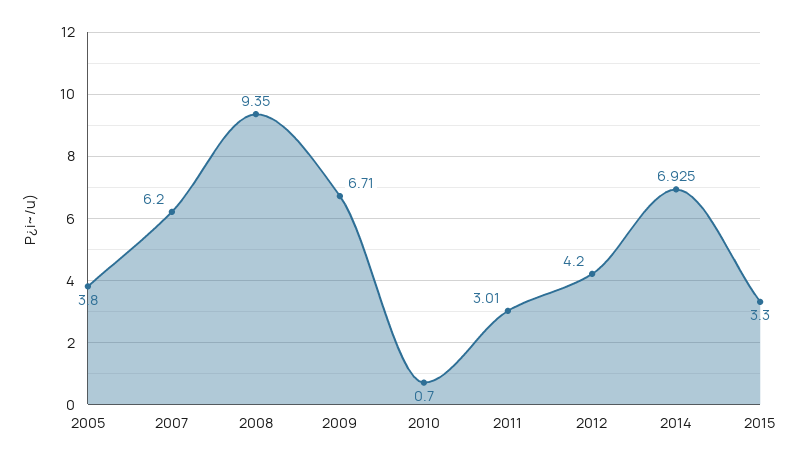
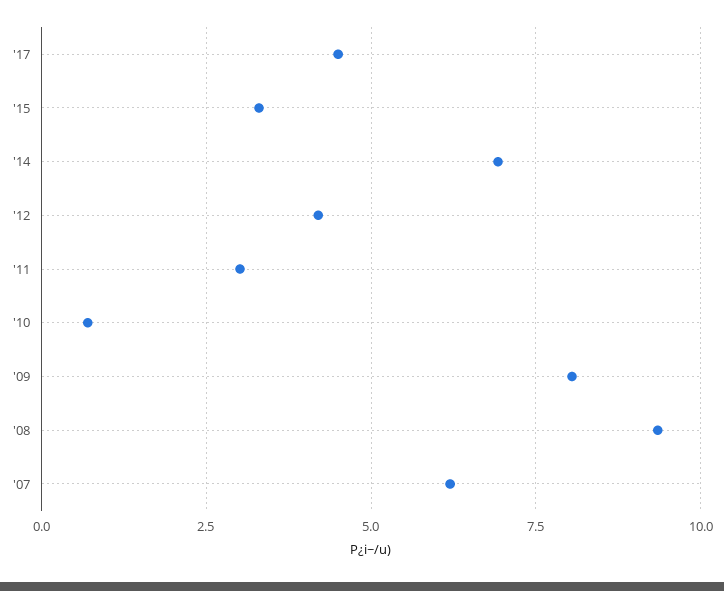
2005: 3.8 -> none
2009: 6.71 -> 8
'17: none -> 4.5

